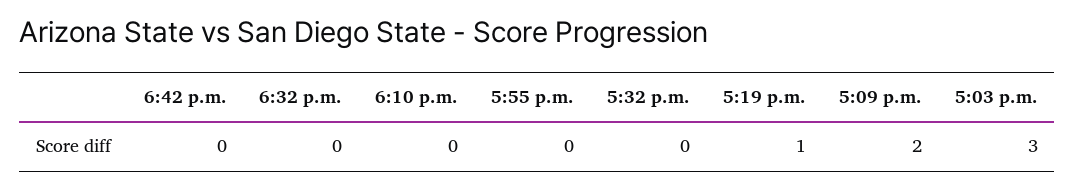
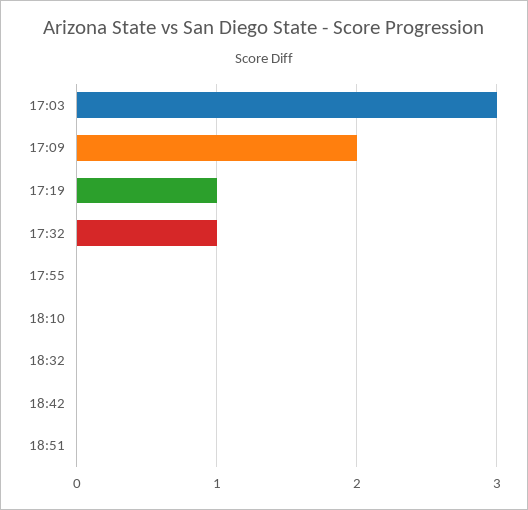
5:32 p.m.: 0 -> 1
18:51: none -> 0

